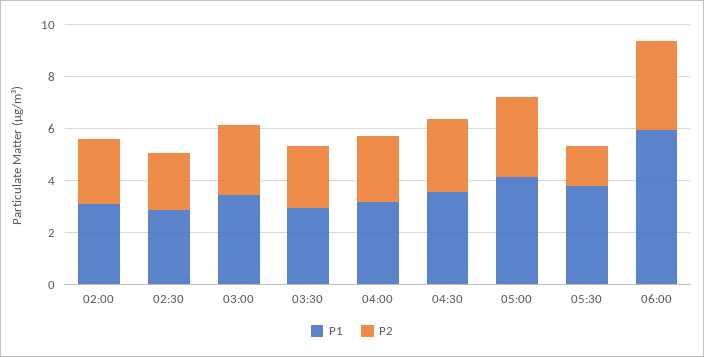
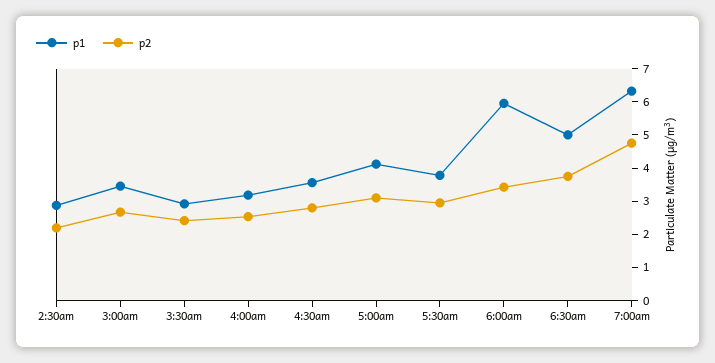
P1, 02:00: 3 -> none
P2, 02:00: 2.5 -> none
P2, 05:30: 1.5 -> 3
P1, 6:30am: none -> 5
P2, 6:30am: none -> 3.75
P1, 7:00am: none -> 6.25
P2, 7:00am: none -> 4.75

